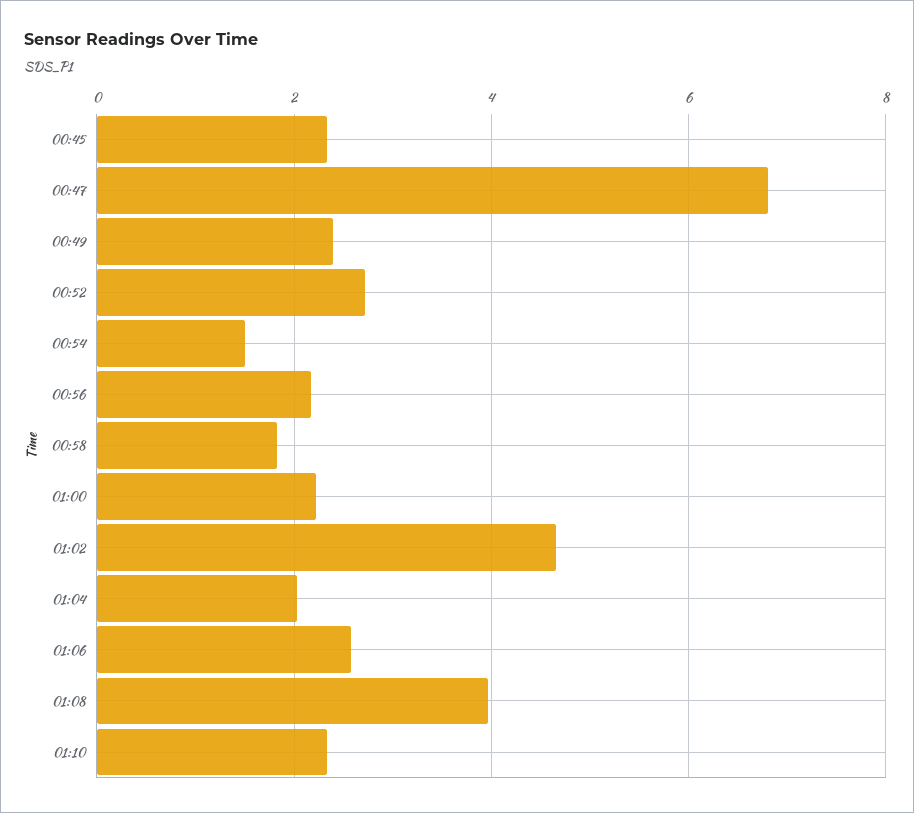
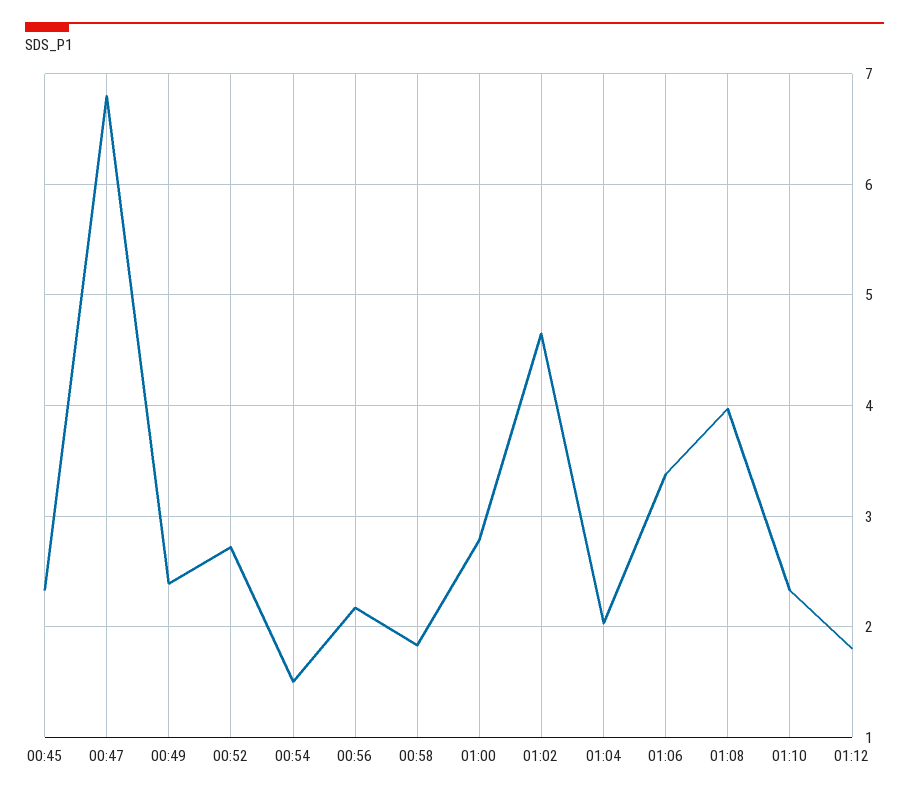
01:00: 2.2 -> 2.8
01:06: 2.6 -> 3.4
01:12: none -> 1.8

